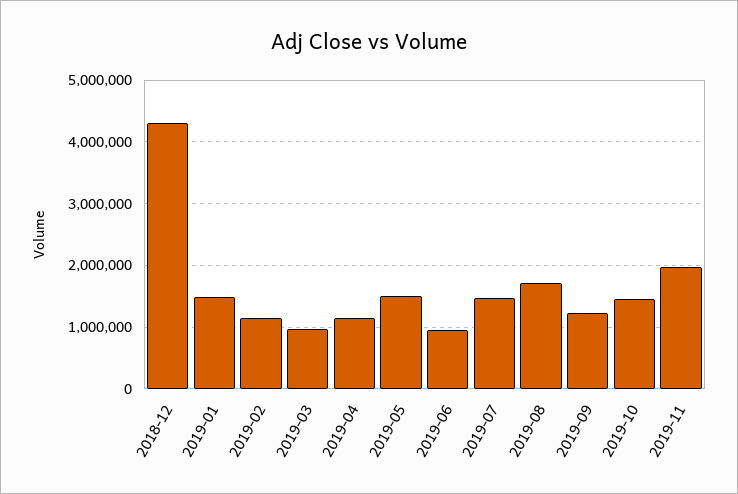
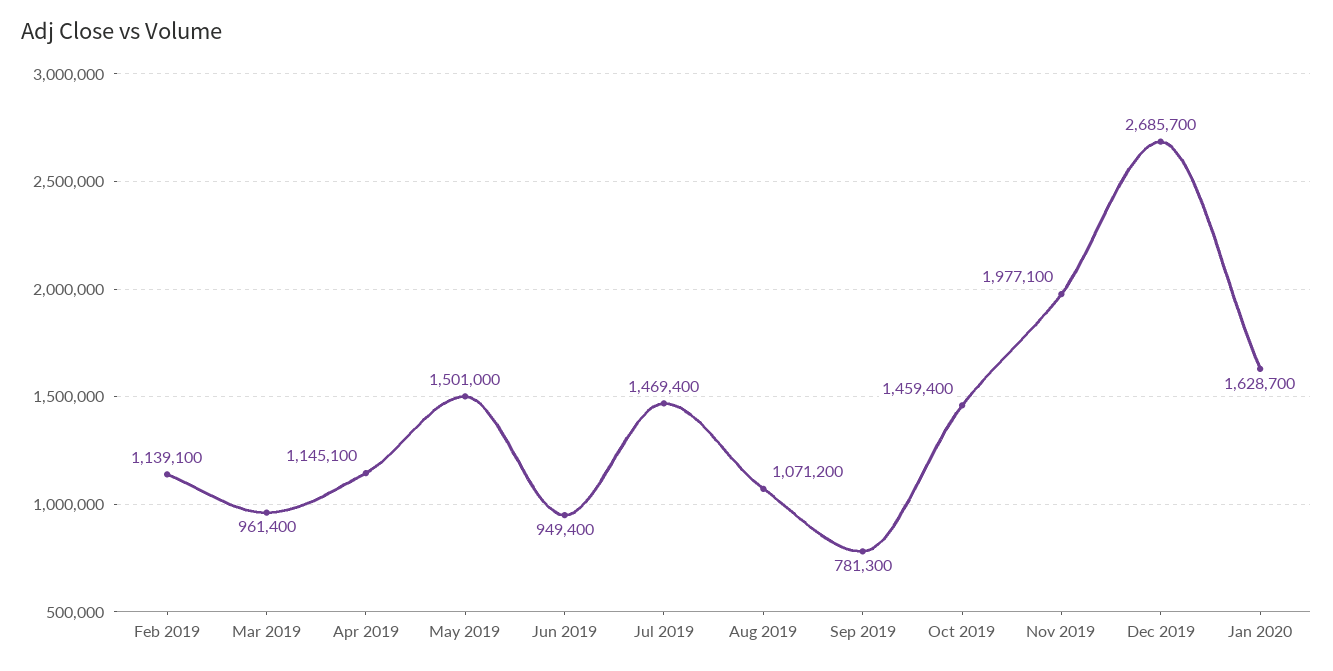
2018-12: 4300000 -> none
2019-01: 1500000 -> none
2019-08: 1700000 -> 1071200
2019-09: 1200000 -> 781300
Dec 2019: none -> 2685700
Jan 2020: none -> 1628700

